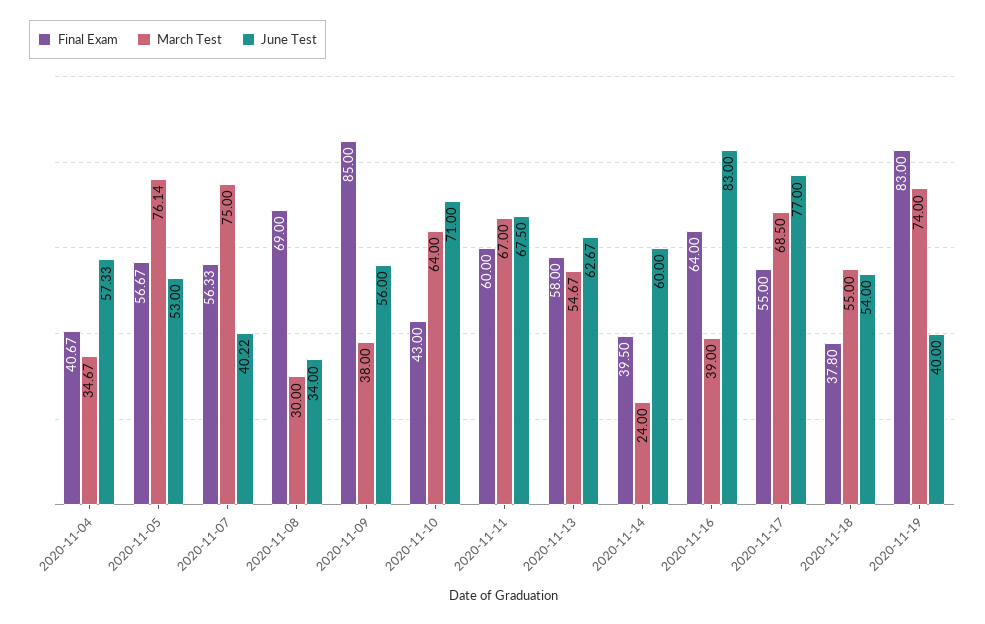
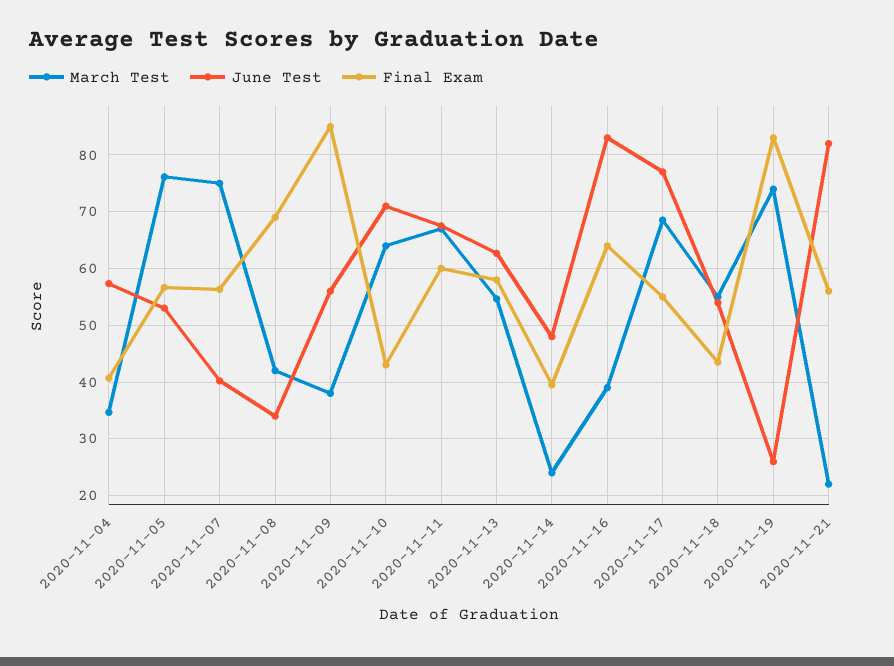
March Test, 2020-11-08: 30 -> 42
June Test, 2020-11-14: 60 -> 48
Final Exam, 2020-11-18: 37.8 -> 44
June Test, 2020-11-19: 40 -> 26
March Test, 2020-11-21: none -> 22
June Test, 2020-11-21: none -> 82
Final Exam, 2020-11-21: none -> 56

